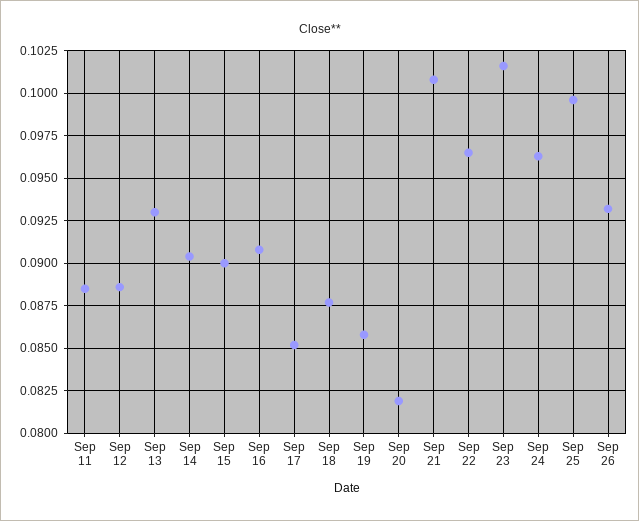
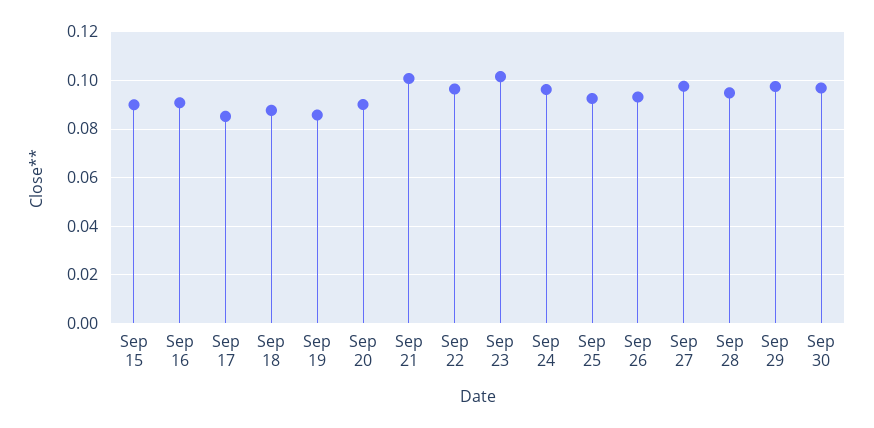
Sep 11: 0.0885 -> none
Sep 12: 0.0885 -> none
Sep 13: 0.093 -> none
Sep 14: 0.0905 -> none
Sep 20: 0.082 -> 0.09
Sep 25: 0.0995 -> 0.0925
Sep 27: none -> 0.0975
Sep 28: none -> 0.095
Sep 29: none -> 0.0975
Sep 30: none -> 0.0975

